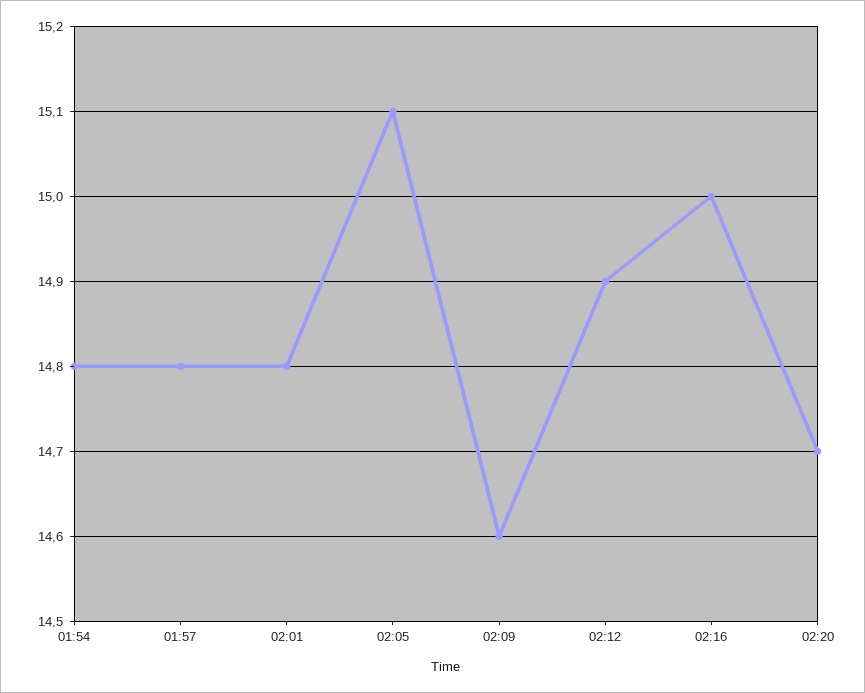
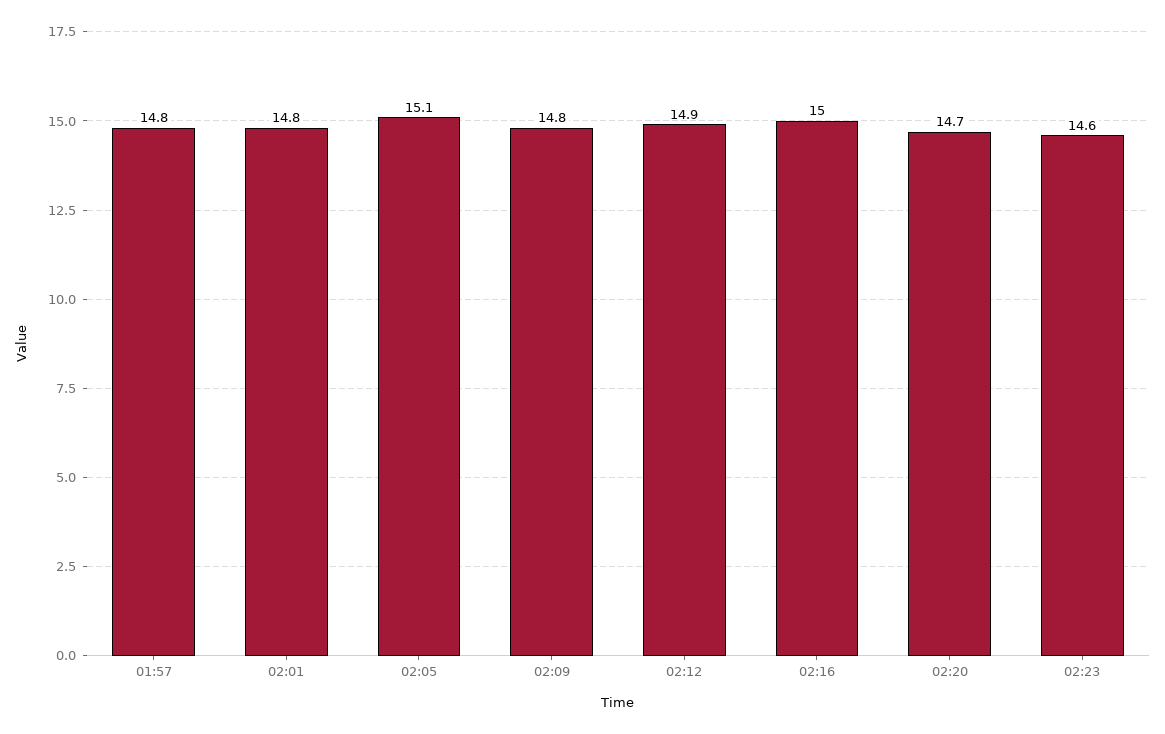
01:54: 14.8 -> none
02:09: 14.6 -> 14.8
02:23: none -> 14.6

